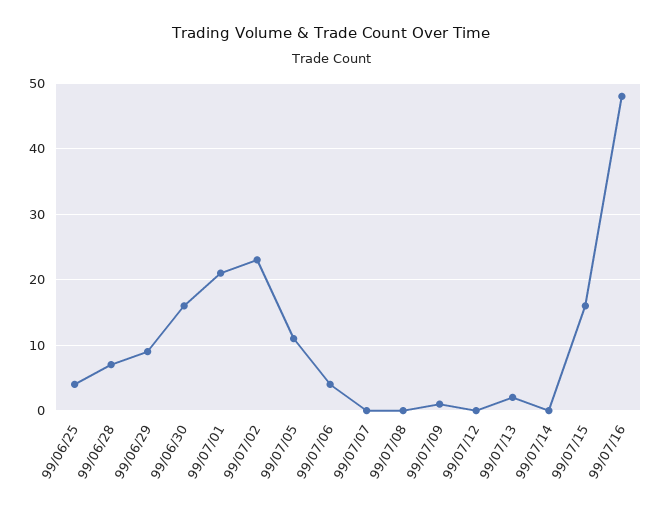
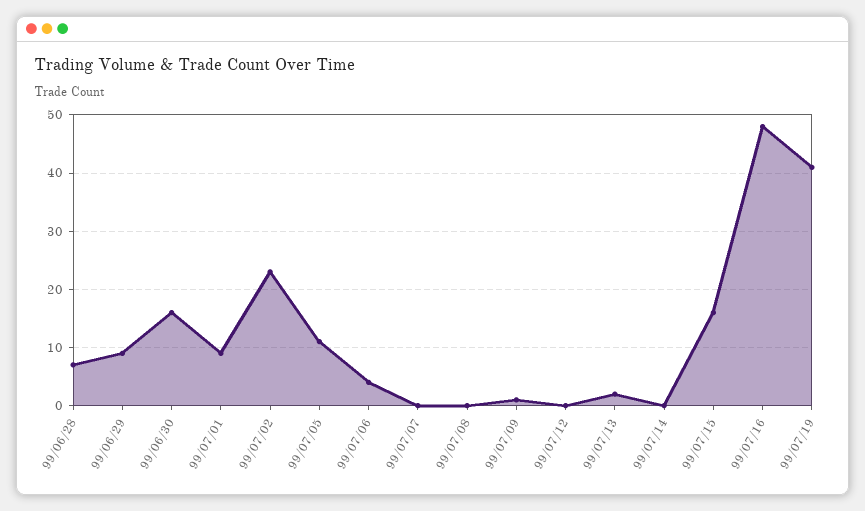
99/06/25: 4 -> none
99/07/01: 21 -> 10
99/07/19: none -> 40

